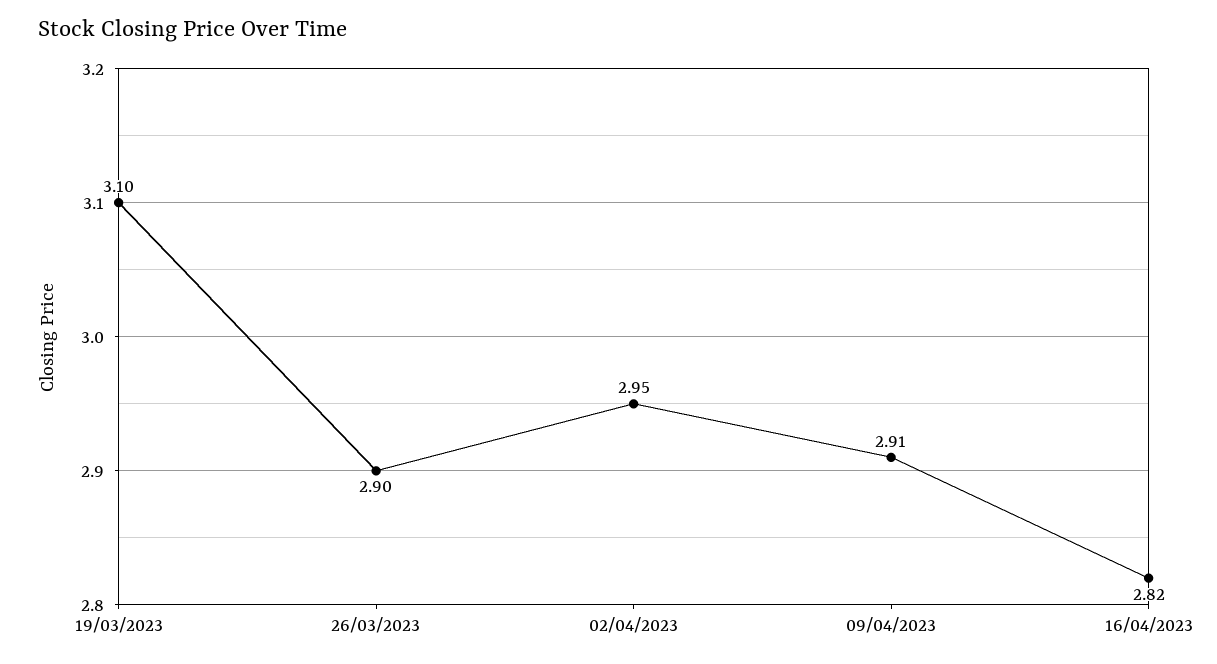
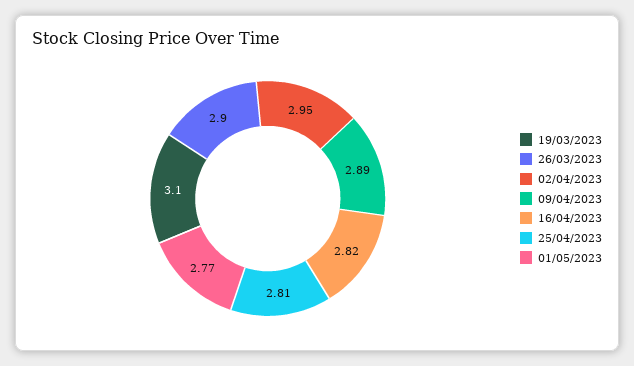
09/04/2023: 2.91 -> 2.89
25/04/2023: none -> 2.81
01/05/2023: none -> 2.77

